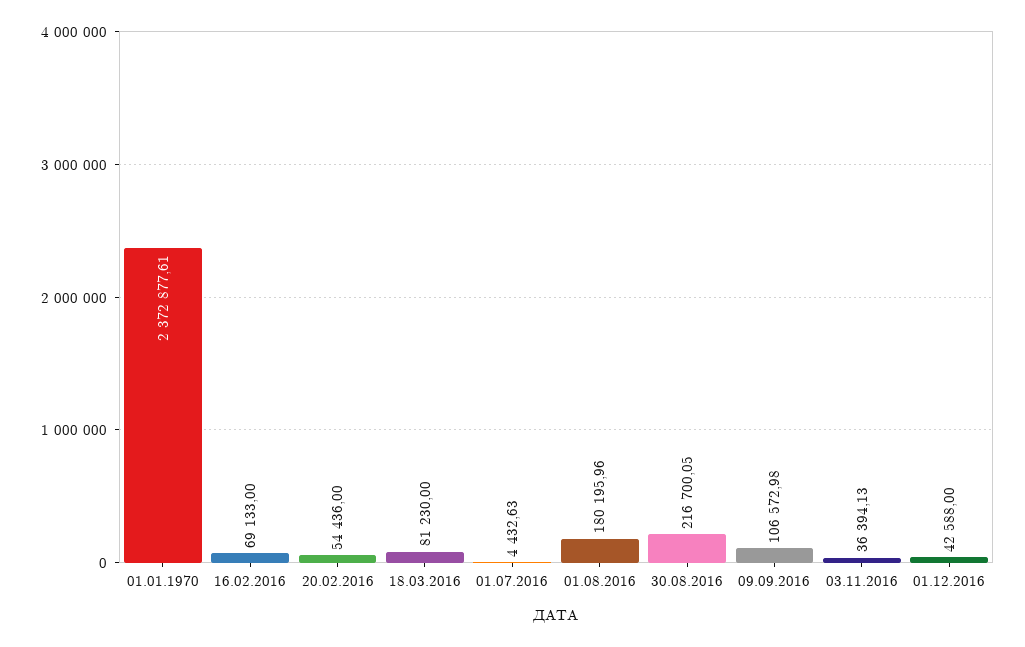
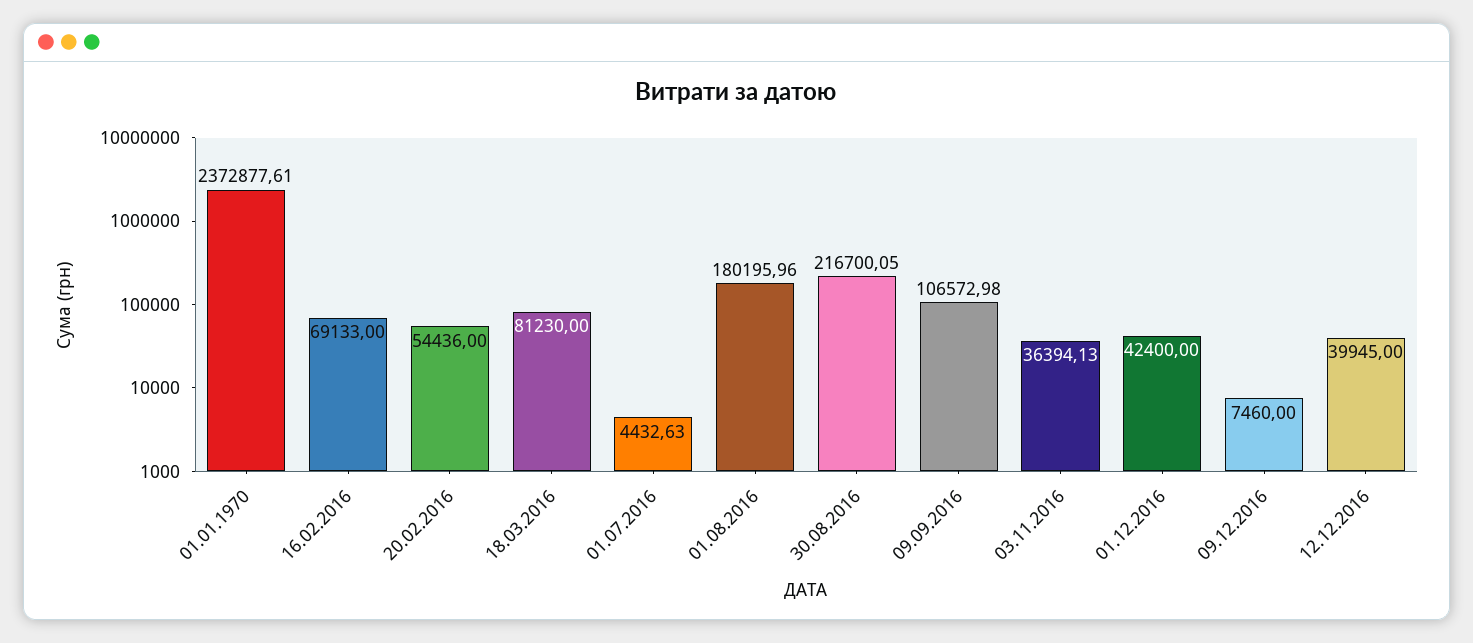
01.12.2016: 42588 -> 42400
09.12.2016: none -> 7460
12.12.2016: none -> 39945

